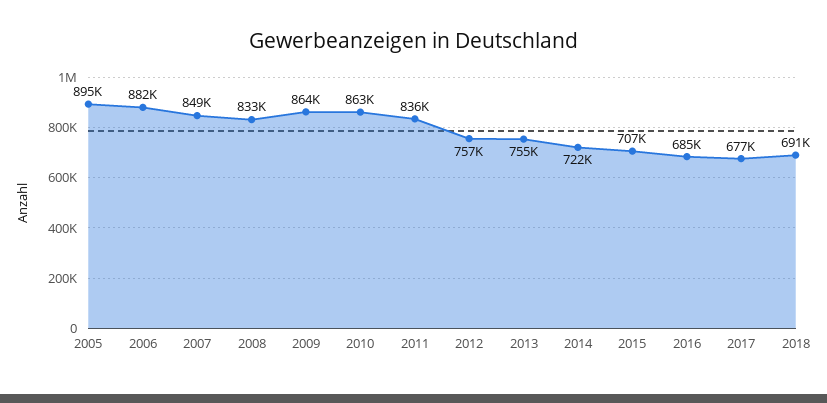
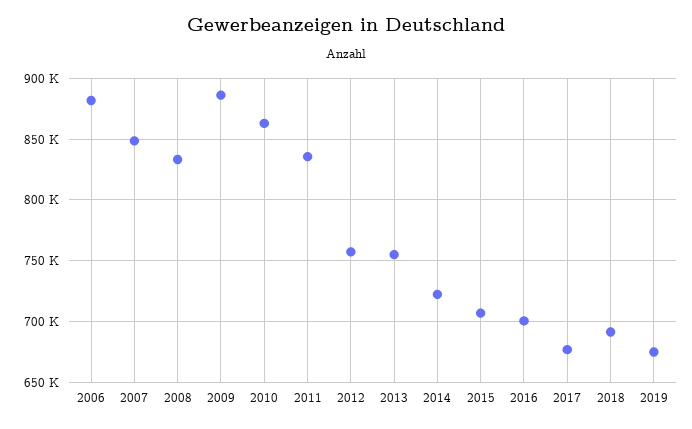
2005: 895000 -> none
2009: 864000 -> 885000
2016: 685000 -> 700000
2019: none -> 675000

